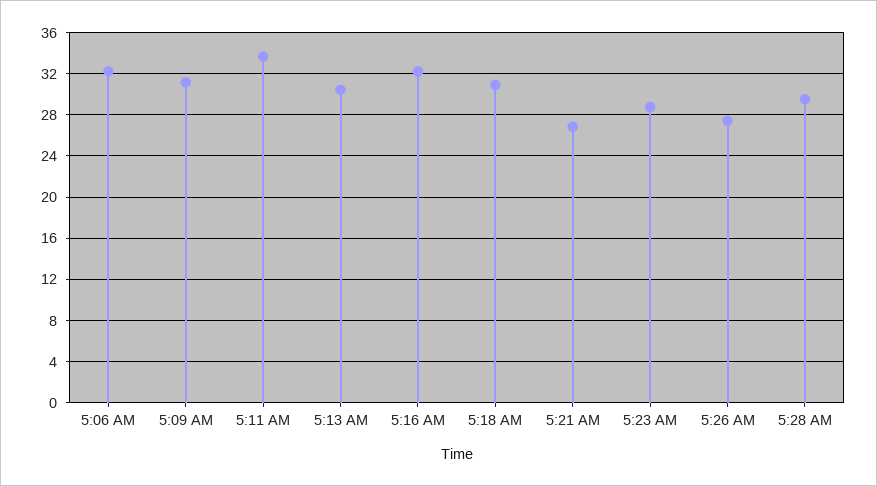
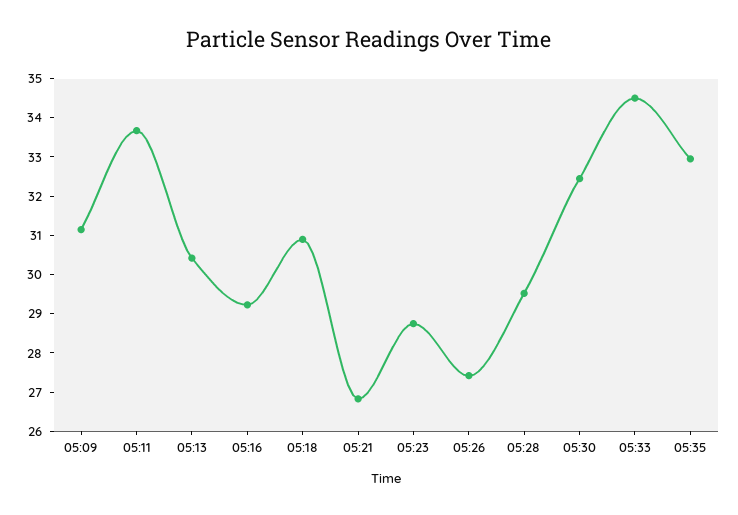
5:06 AM: 32 -> none
5:16 AM: 32 -> 29.25
05:30: none -> 32.5
05:33: none -> 34.5
05:35: none -> 33

